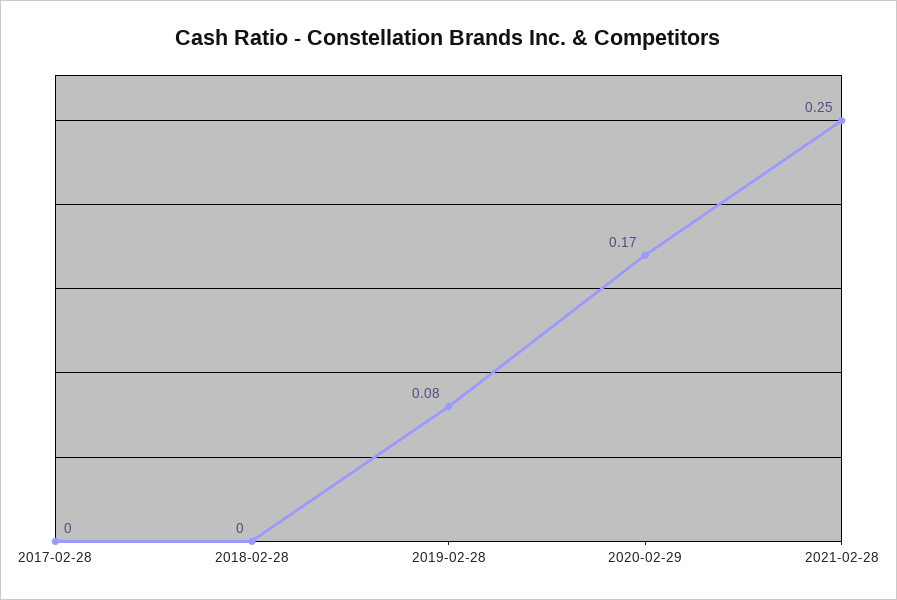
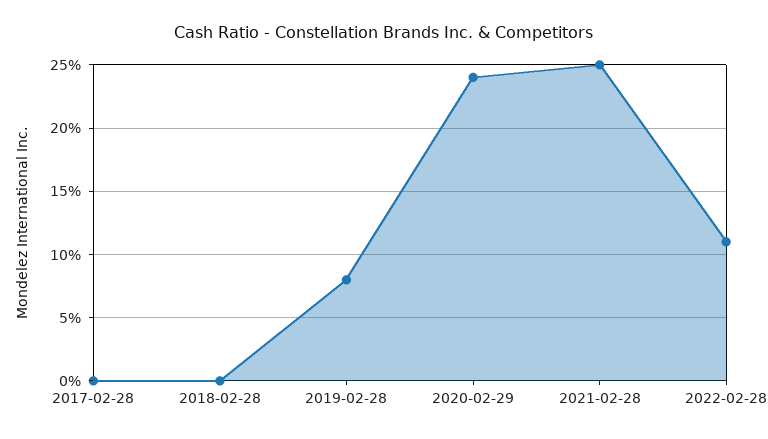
2020-02-29: 0.17 -> 0.24
2022-02-28: none -> 0.11

